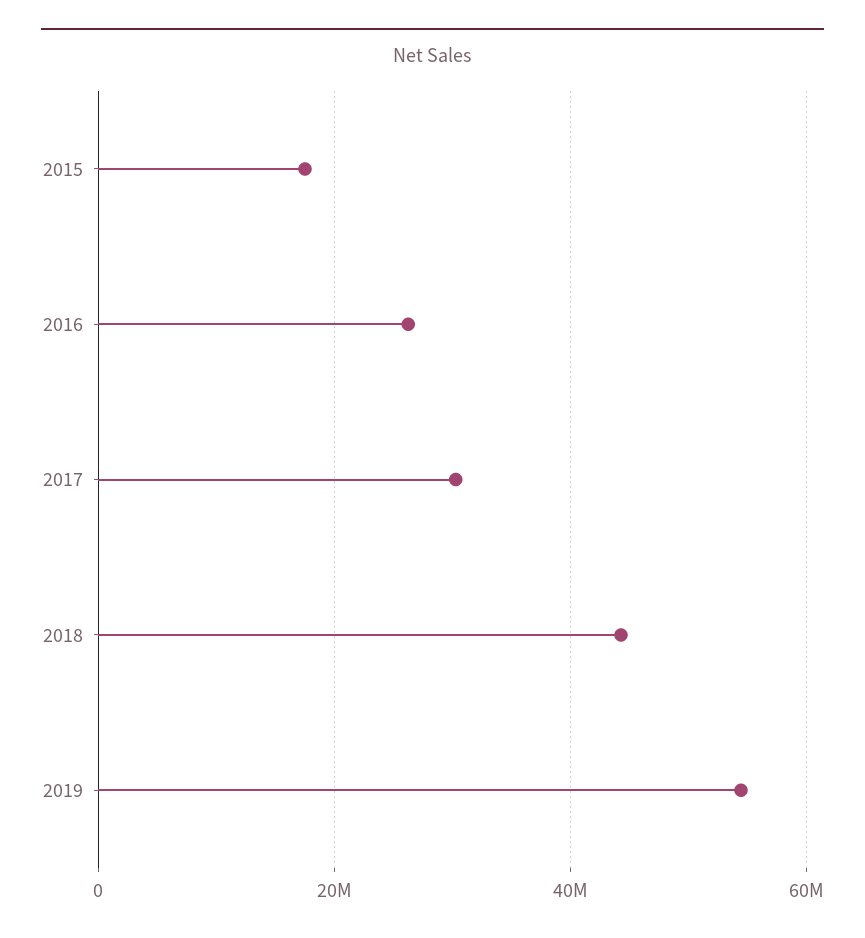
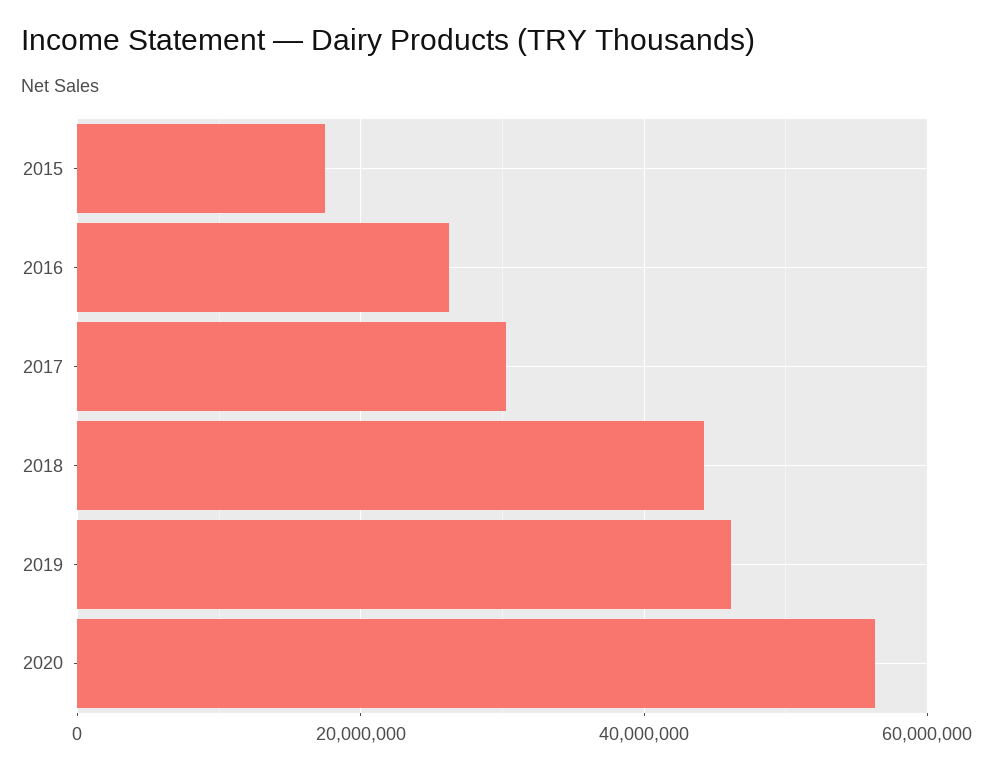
2019: 54000000 -> 46000000
2020: none -> 56000000

